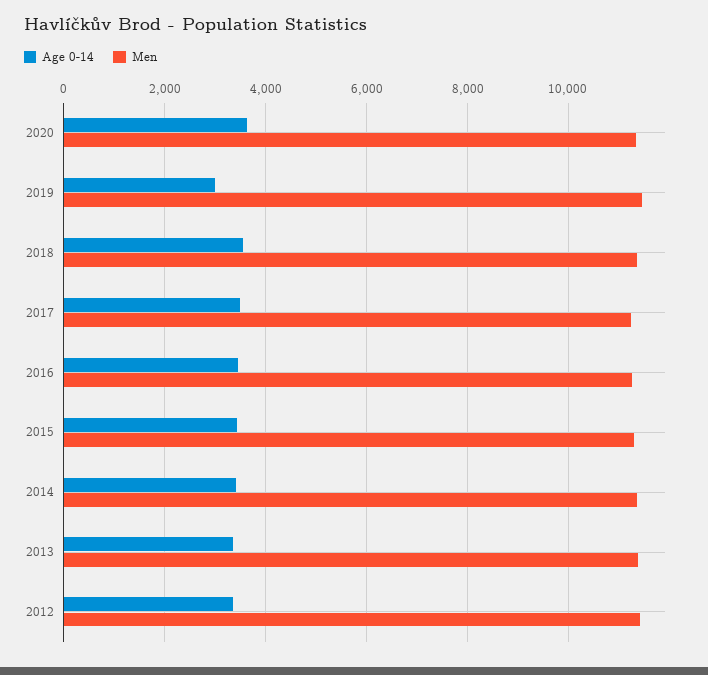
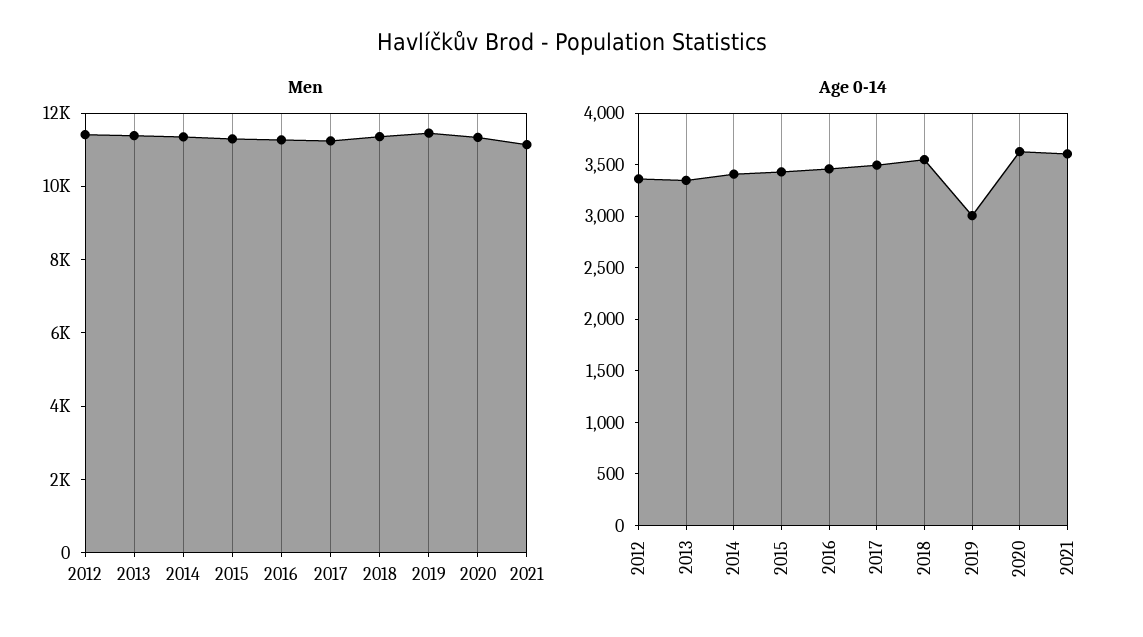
Men, 2021: none -> 11000
Age 0-14, 2021: none -> 3600

